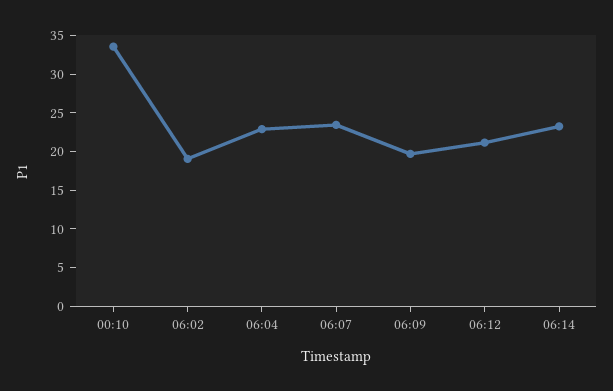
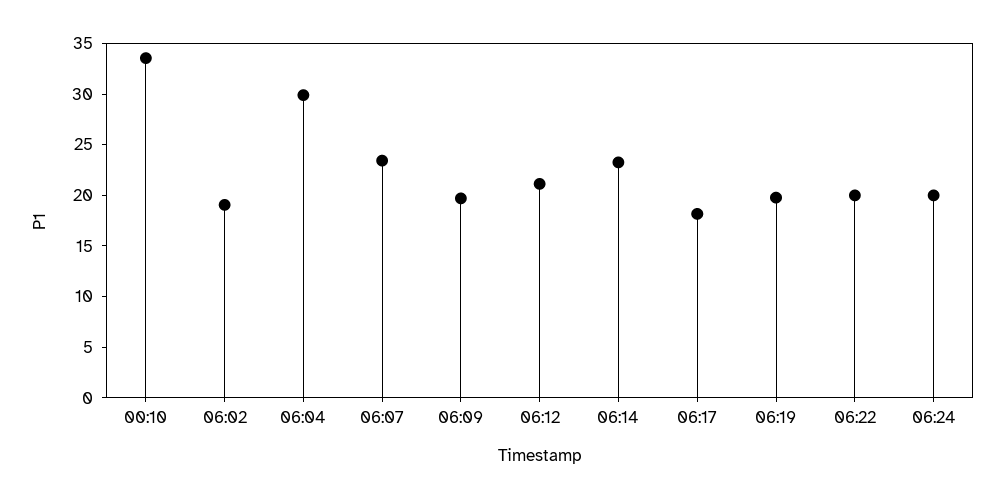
06:04: 22.5 -> 30
06:17: none -> 18
06:19: none -> 20
06:22: none -> 20
06:24: none -> 20

